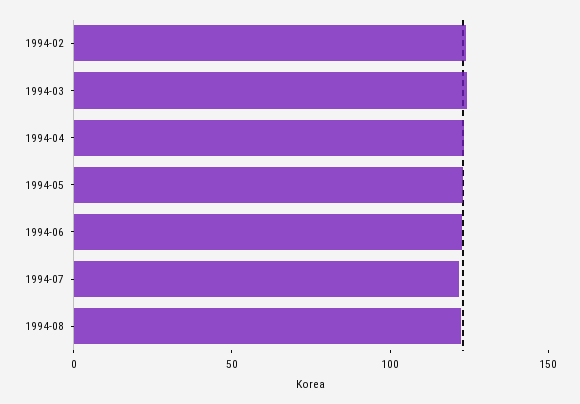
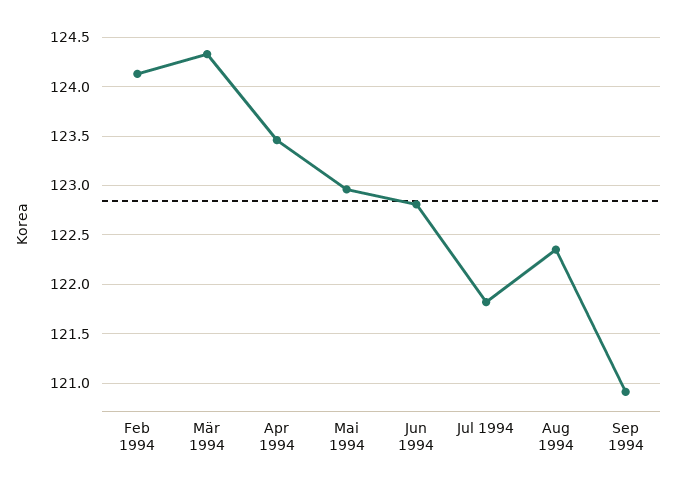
Sep 1994: none -> 120.9

